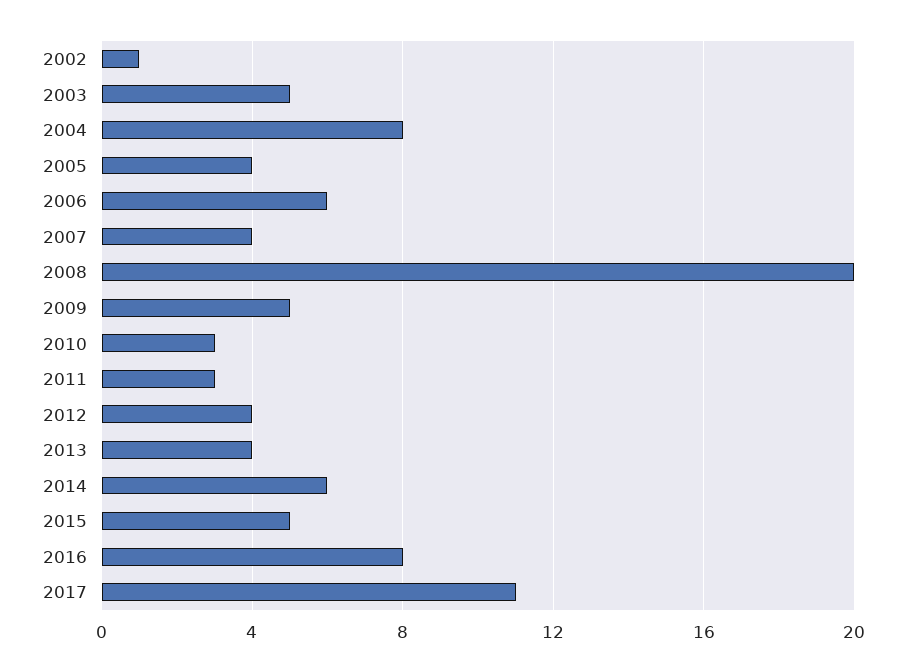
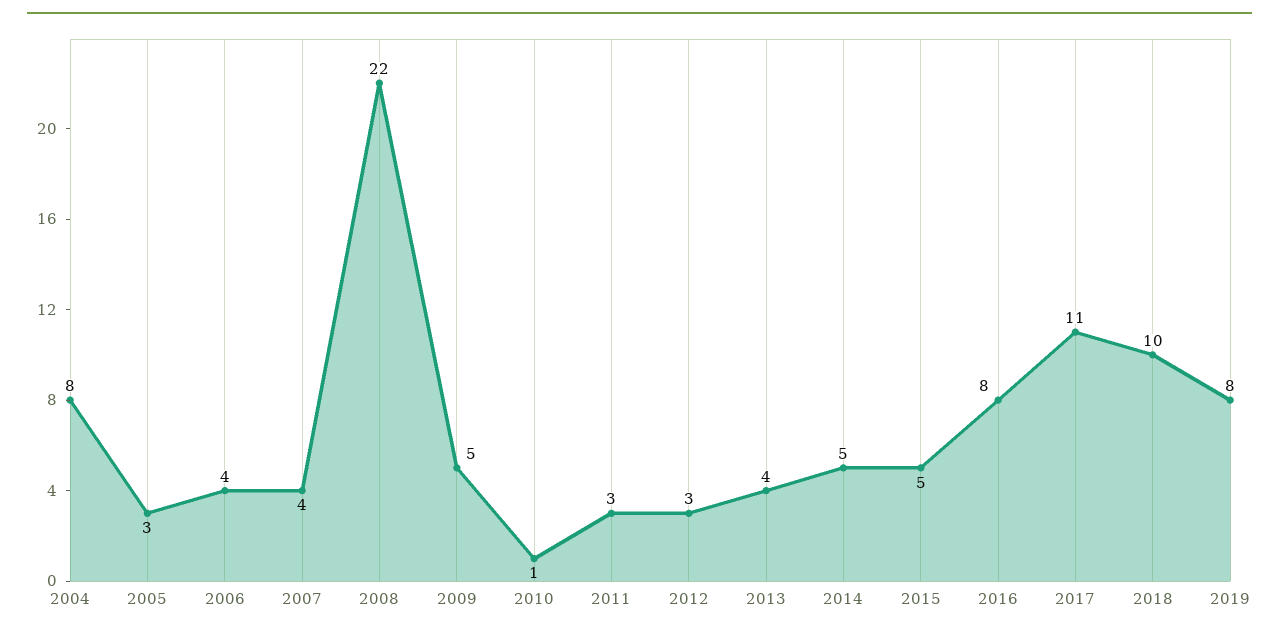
2002: 1 -> none
2003: 5 -> none
2005: 4 -> 3
2006: 6 -> 4
2008: 20 -> 22
2010: 3 -> 1
2012: 4 -> 3
2014: 6 -> 5
2018: none -> 10
2019: none -> 8

